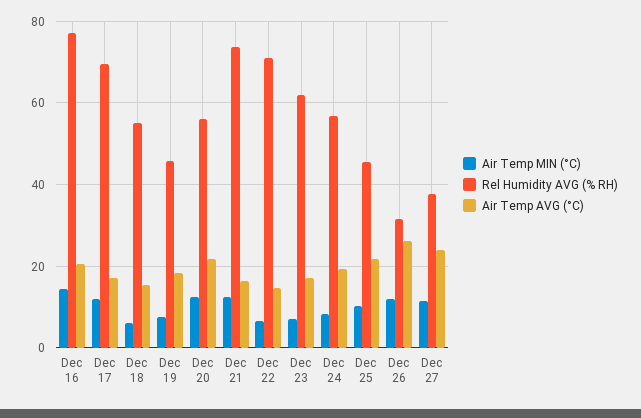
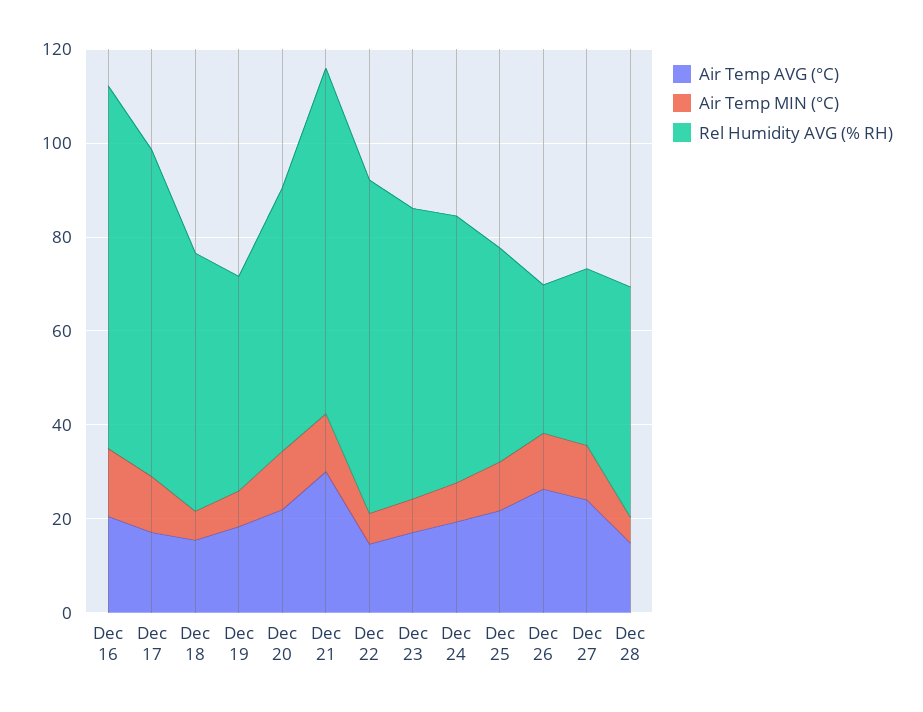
Air Temp AVG (°C), Dec 21: 16 -> 30
Air Temp AVG (°C), Dec 28: none -> 15
Air Temp MIN (°C), Dec 28: none -> 5
Rel Humidity AVG (% RH), Dec 28: none -> 50

